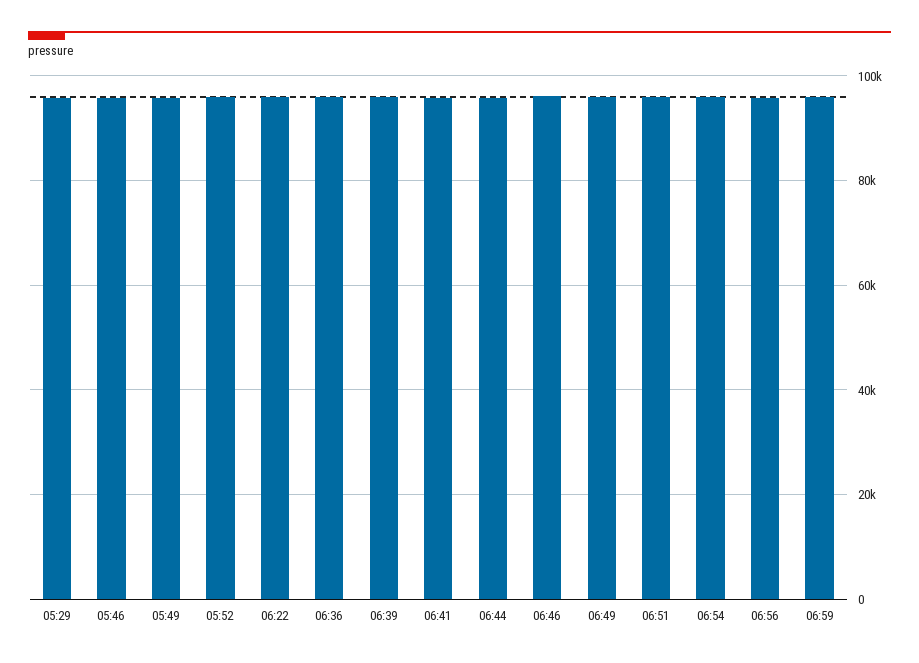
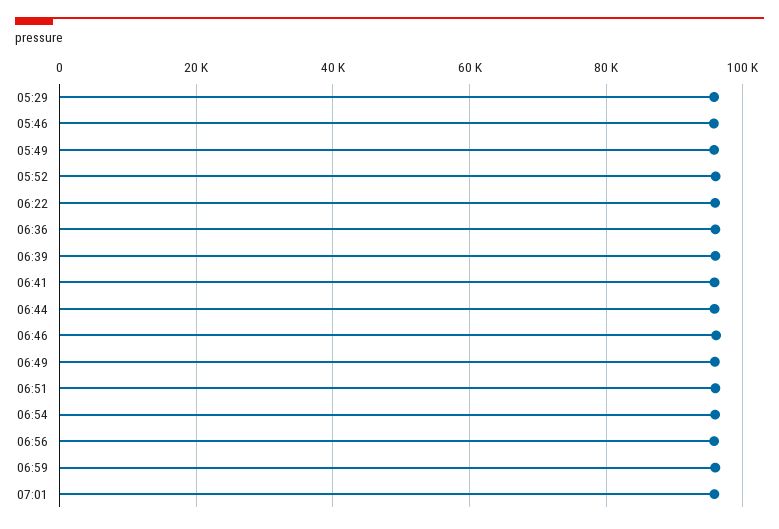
07:01: none -> 96000

